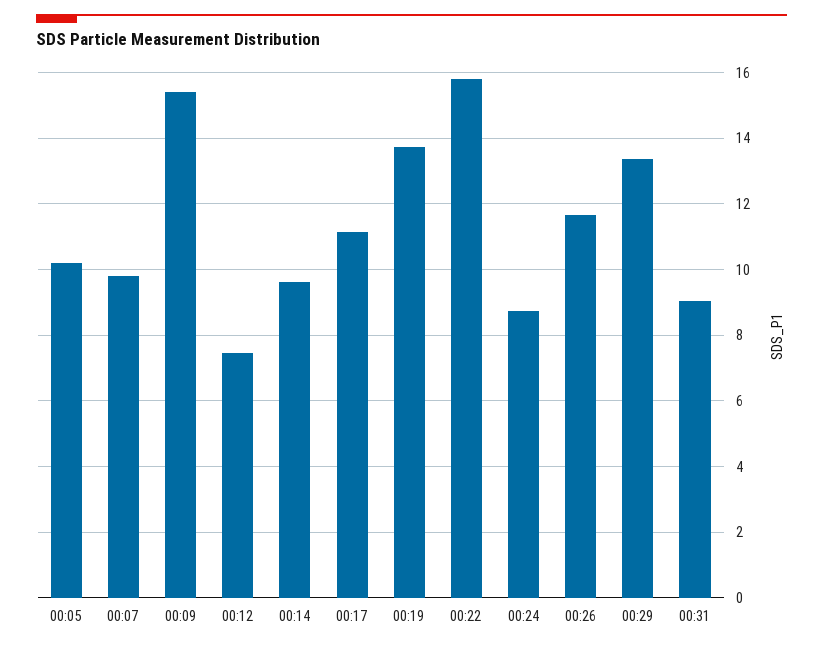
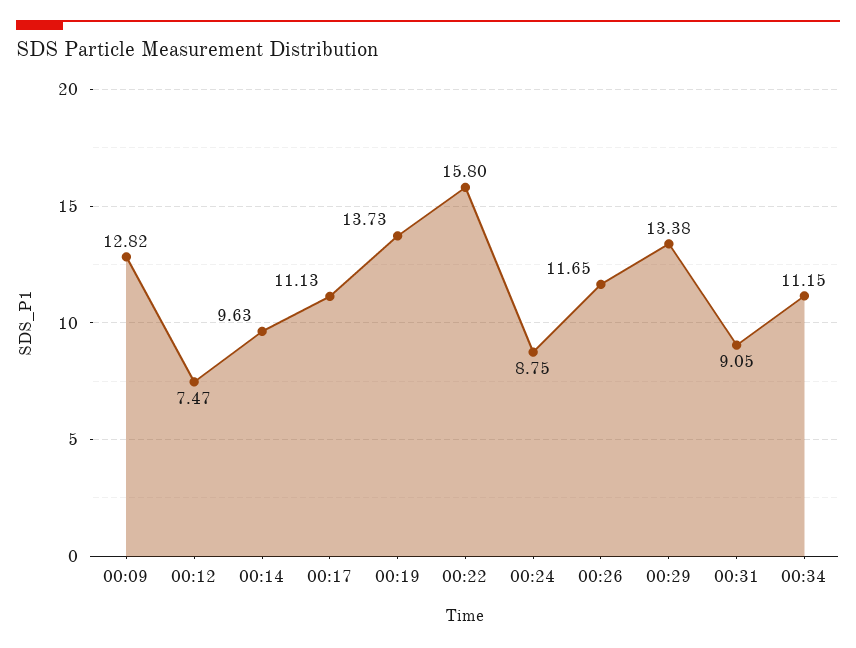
00:05: 10.2 -> none
00:07: 9.8 -> none
00:09: 15.4 -> 12.82
00:34: none -> 11.15

